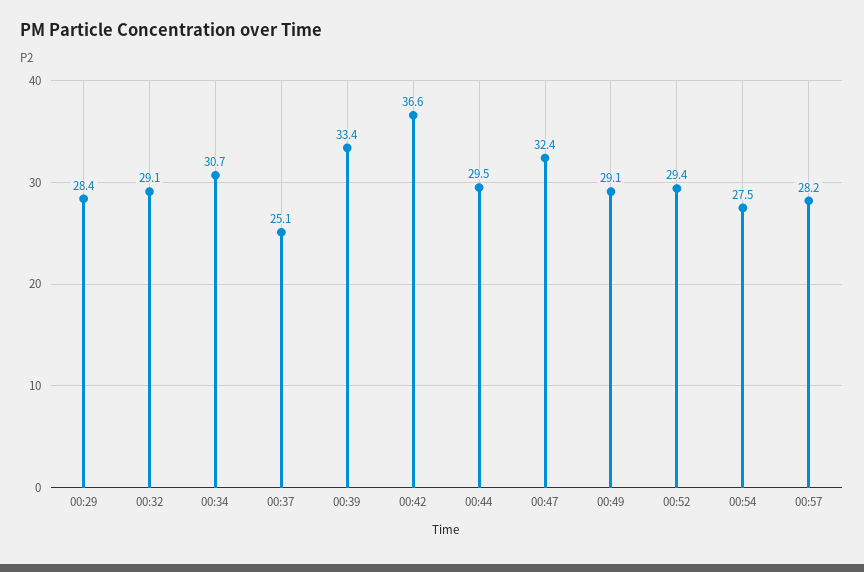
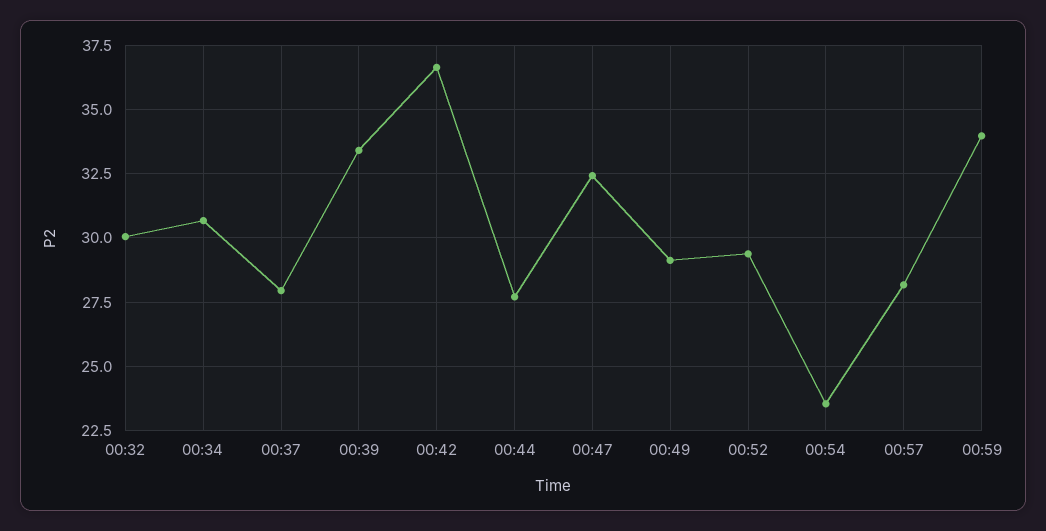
00:29: 28.4 -> none
00:32: 29.1 -> 30
00:37: 25.1 -> 28
00:44: 29.5 -> 27.75
00:54: 27.5 -> 23.5
00:59: none -> 34

